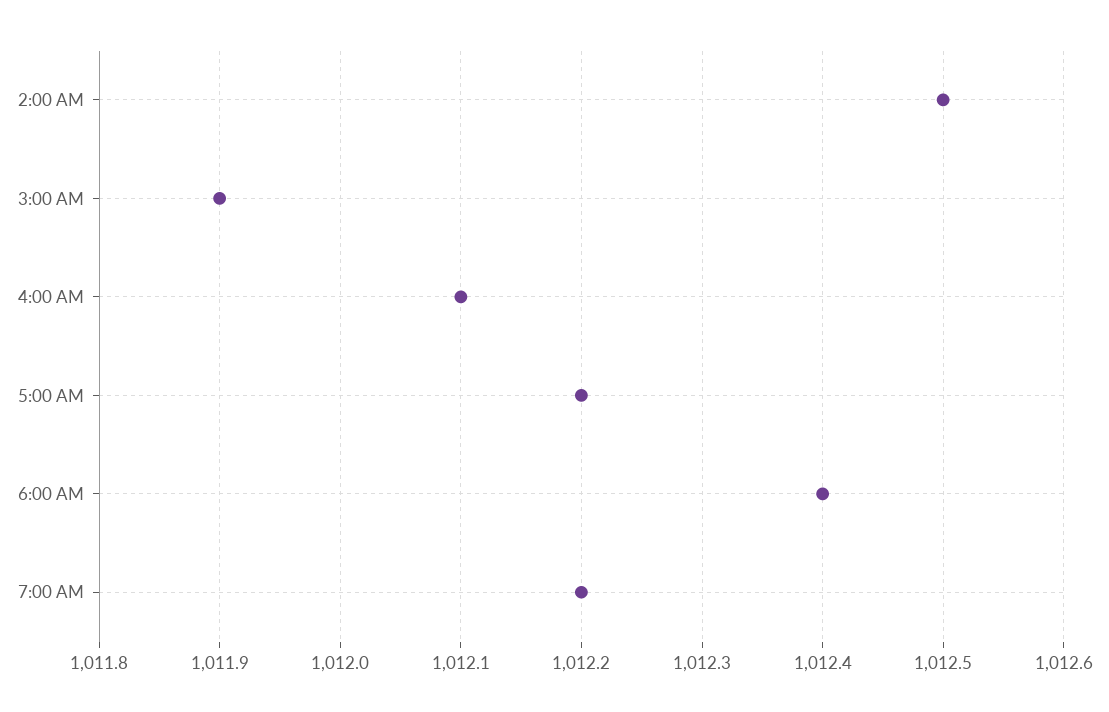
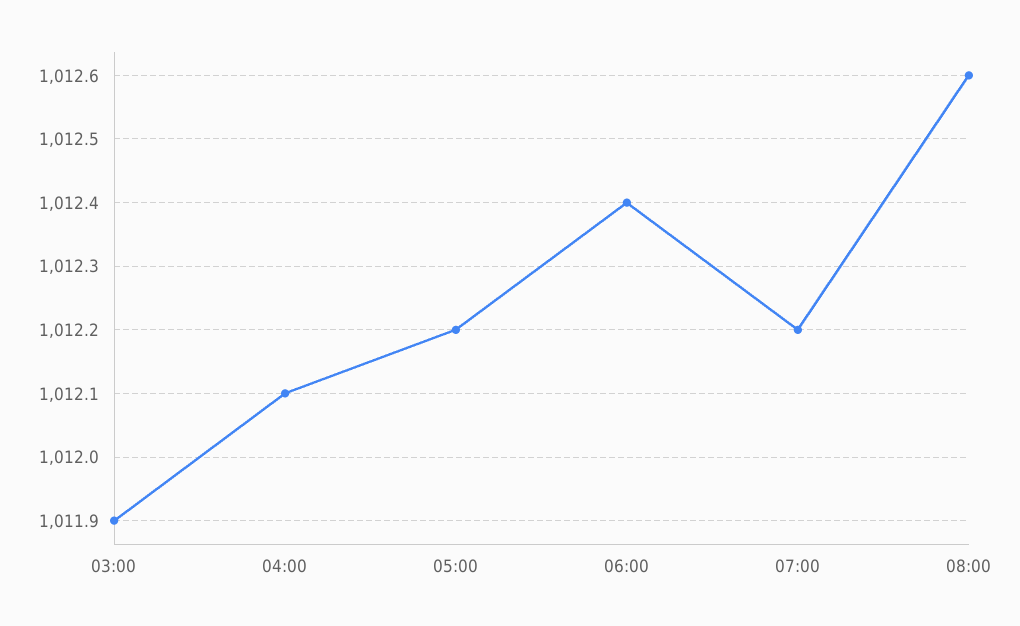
2:00 AM: 1012.5 -> none
08:00: none -> 1012.6

